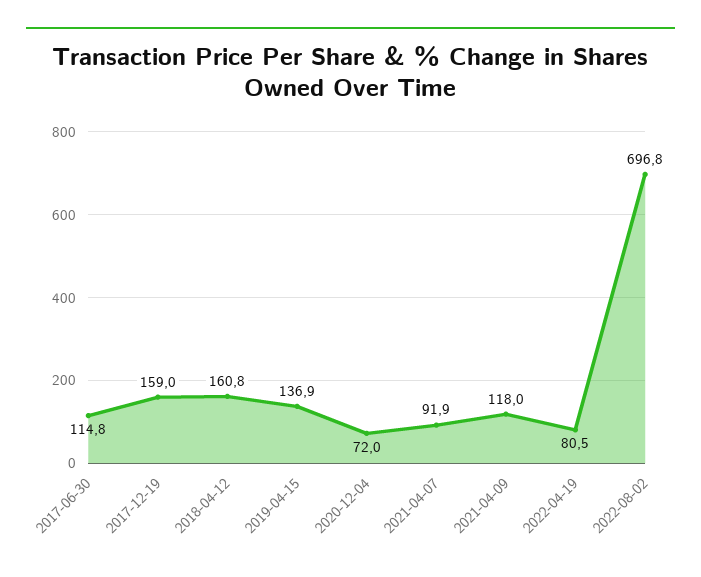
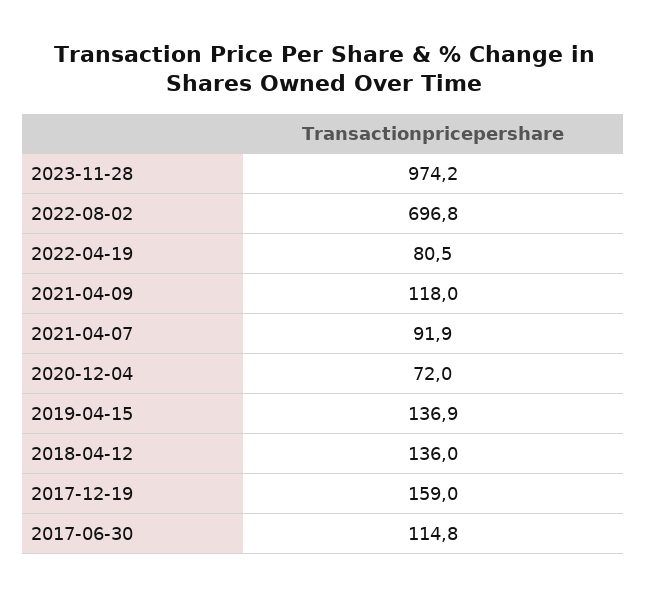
2018-04-12: 160.8 -> 136
2023-11-28: none -> 974.2

